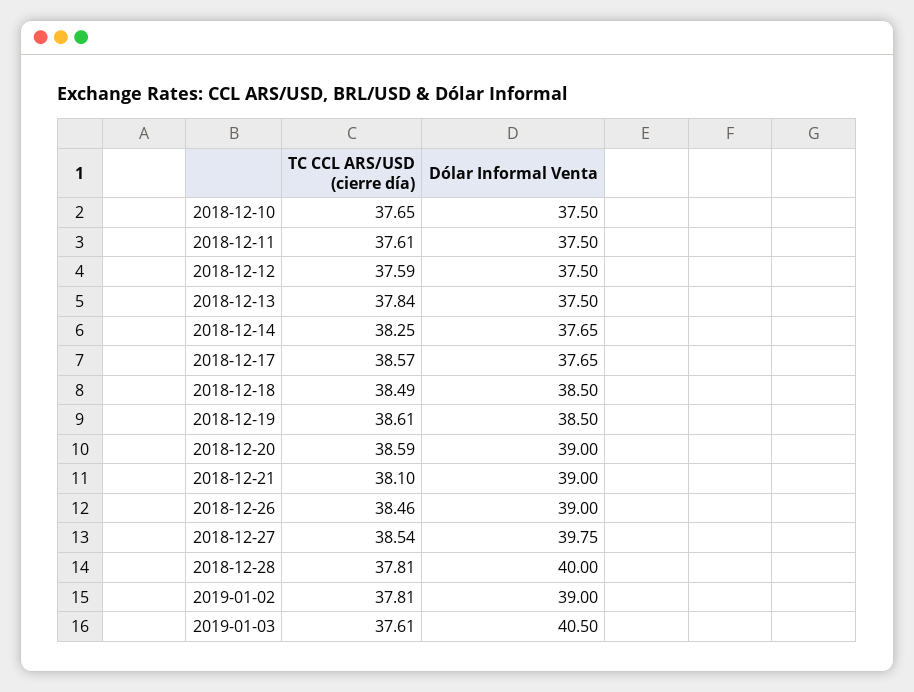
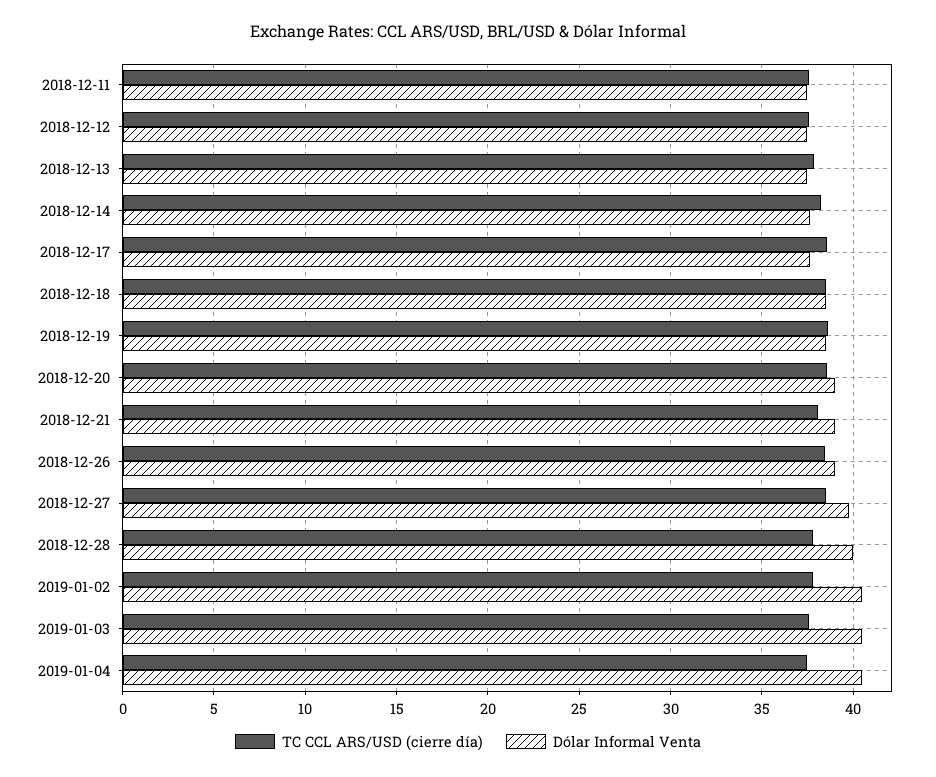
TC CCL ARS/USD (cierre día), 2018-12-10: 37.65 -> none
Dólar Informal Venta, 2018-12-10: 37.5 -> none
Dólar Informal Venta, 2019-01-02: 39 -> 40.5
TC CCL ARS/USD (cierre día), 2019-01-04: none -> 37.5
Dólar Informal Venta, 2019-01-04: none -> 40.5

